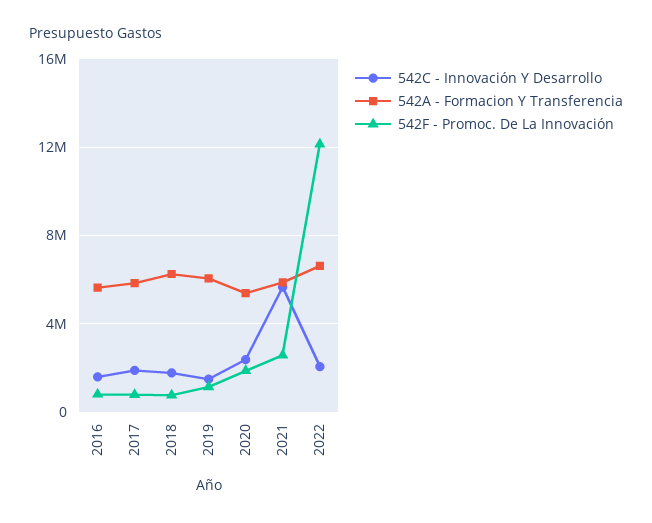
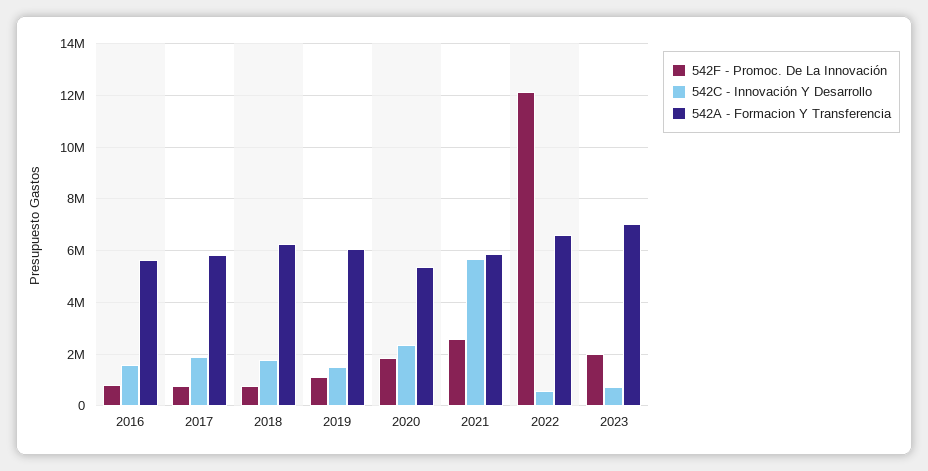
542C - Innovación Y Desarrollo, 2022: 2000000 -> 500000
542F - Promoc. De La Innovación, 2023: none -> 2000000
542C - Innovación Y Desarrollo, 2023: none -> 750000
542A - Formacion Y Transferencia, 2023: none -> 7000000

